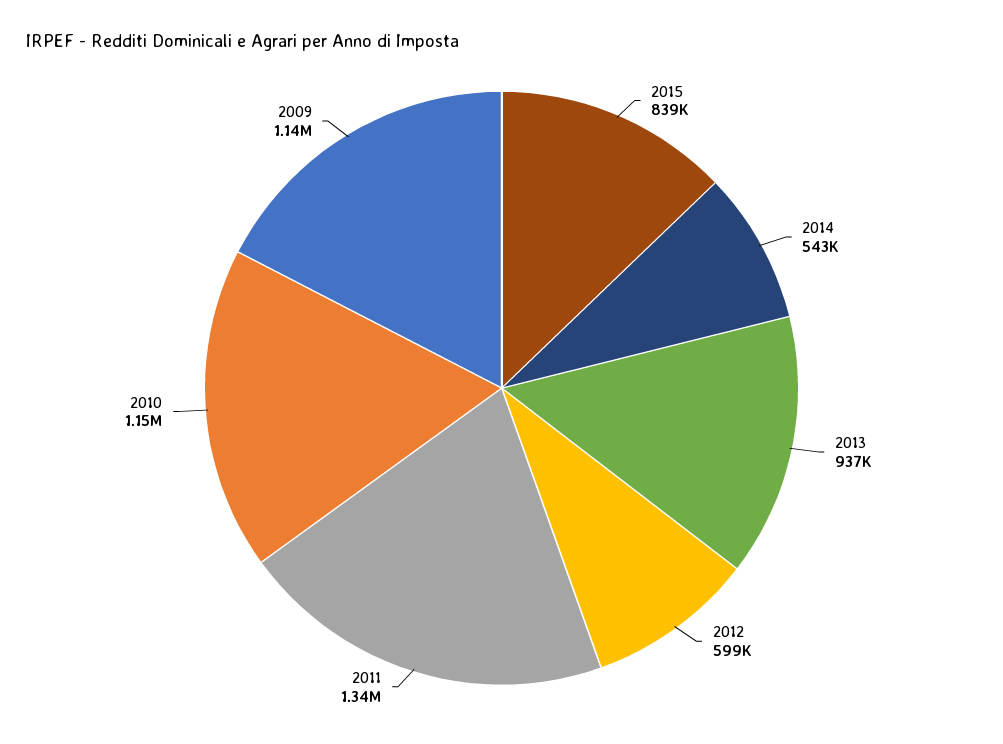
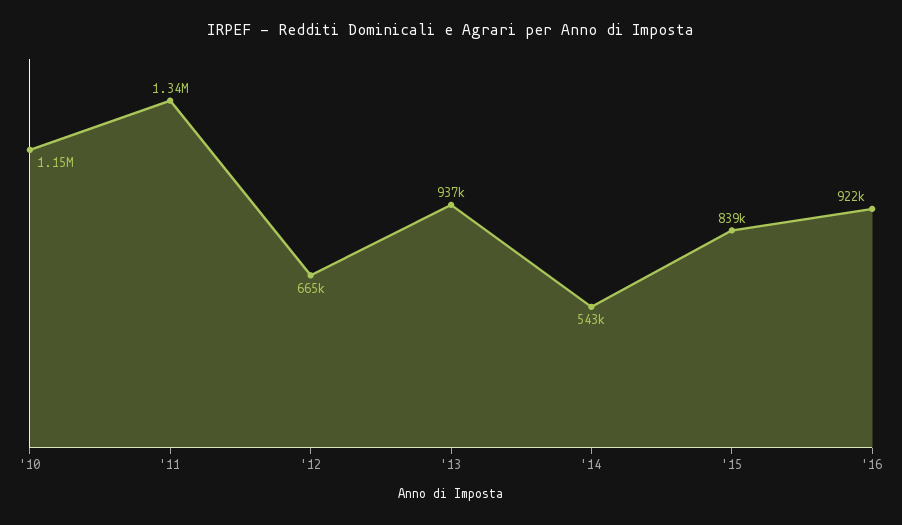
2012: 599000 -> 665000
2009: 1140000 -> none
'16: none -> 922000

